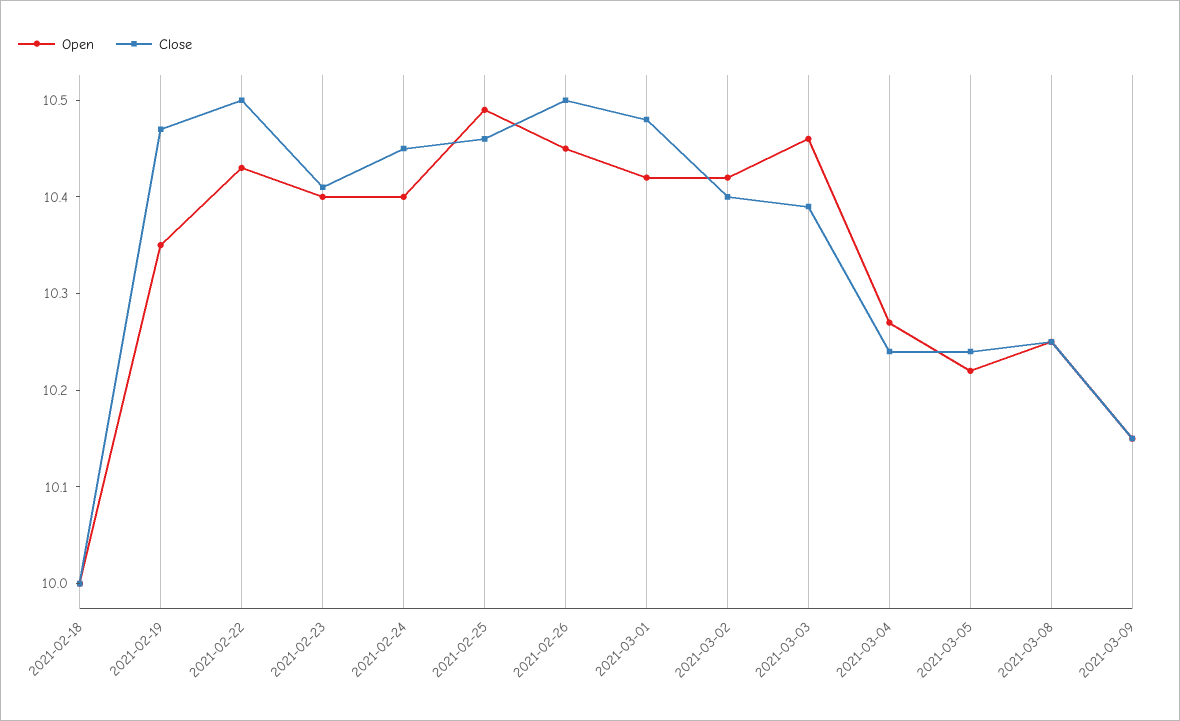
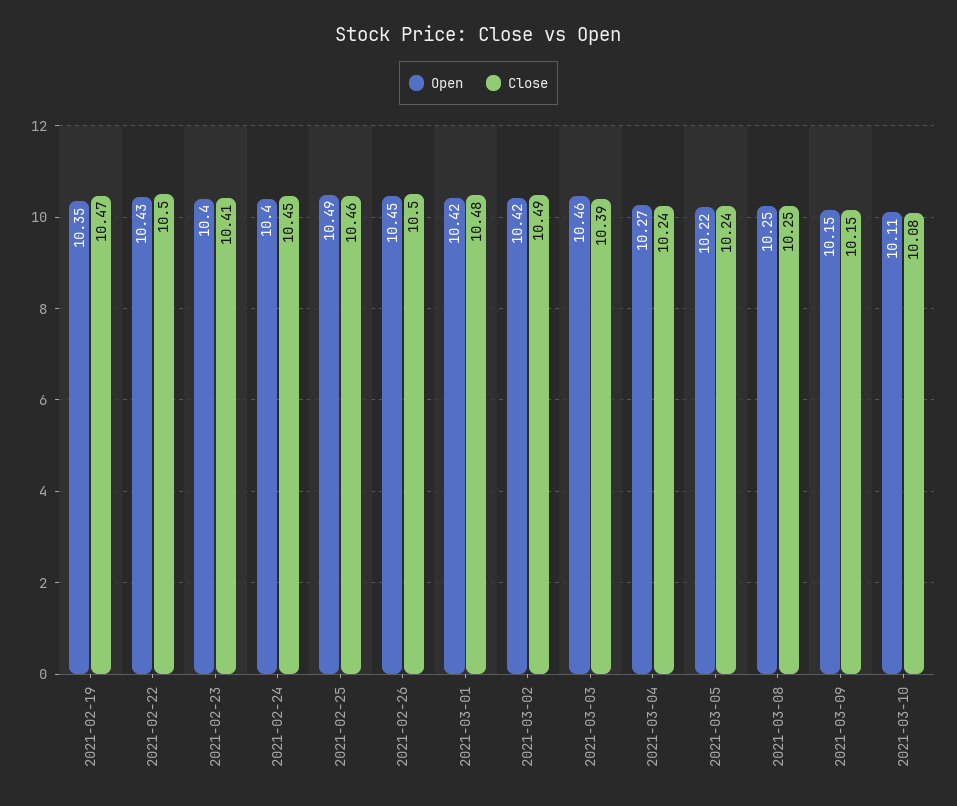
Open, 2021-02-18: 10 -> none
Close, 2021-02-18: 10 -> none
Close, 2021-03-02: 10.4 -> 10.49
Open, 2021-03-10: none -> 10.11
Close, 2021-03-10: none -> 10.08

